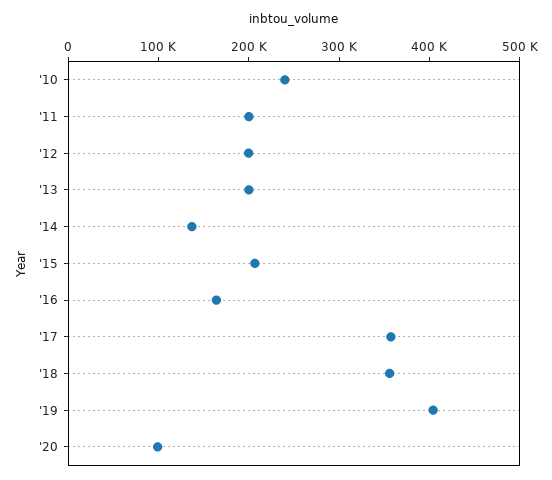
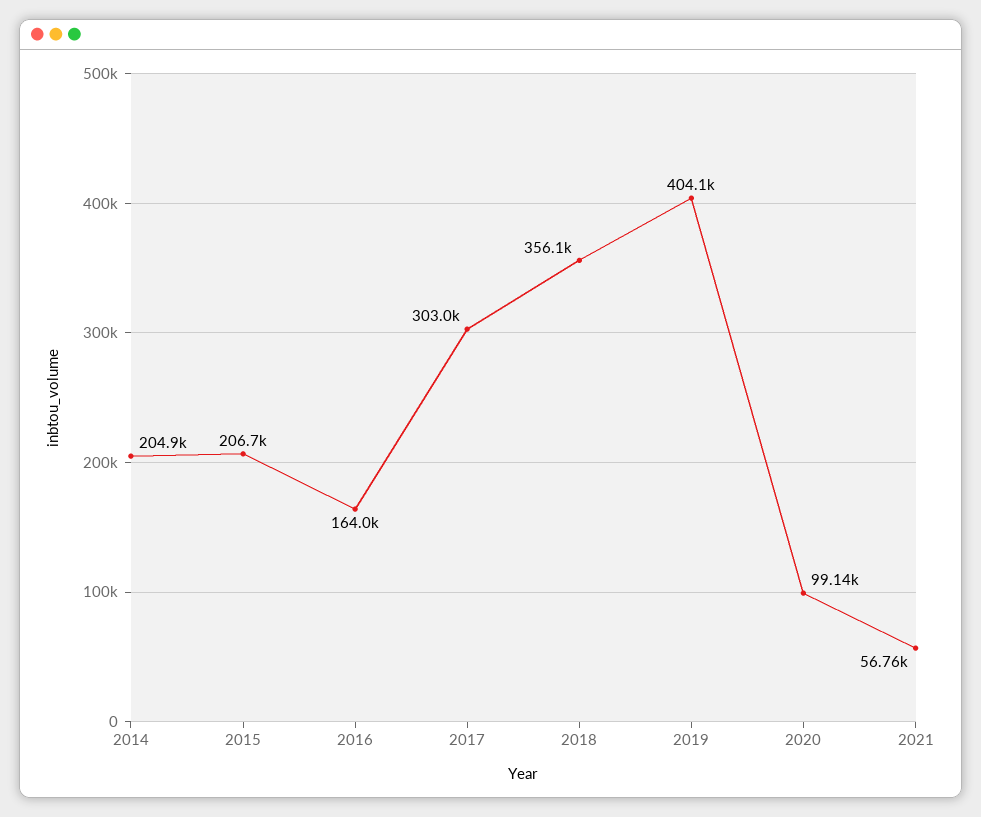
'10: 240000 -> none
'11: 200000 -> none
'12: 200000 -> none
'13: 200000 -> none
'14: 140000 -> 204900
'17: 360000 -> 303000
2021: none -> 56760

